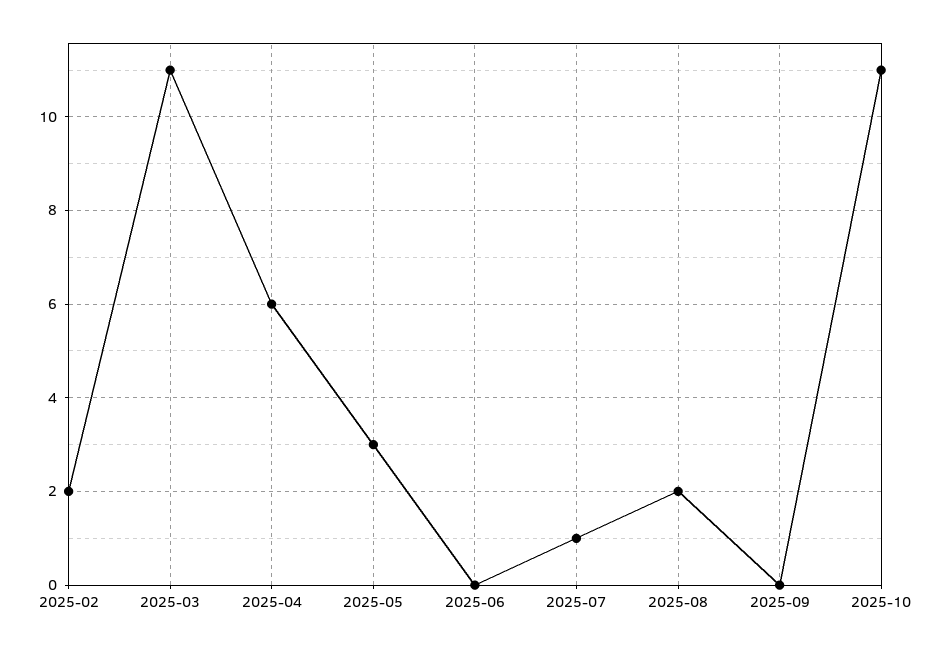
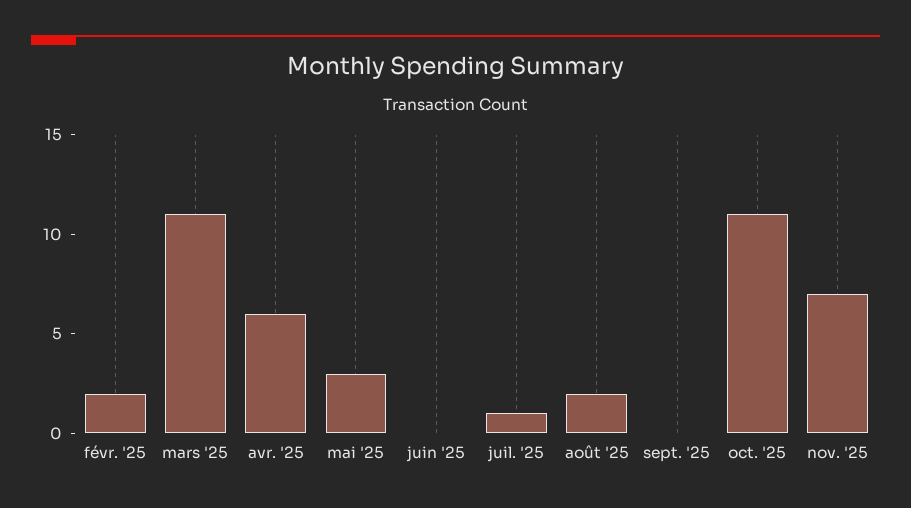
nov. '25: none -> 7

